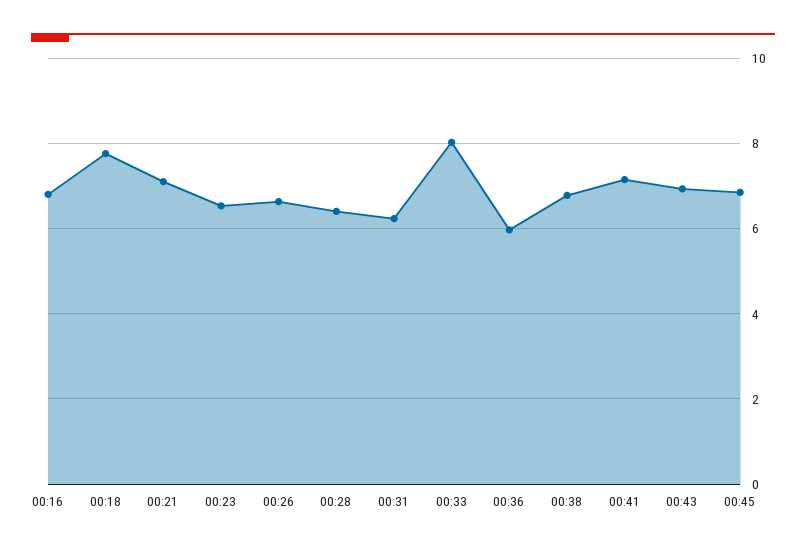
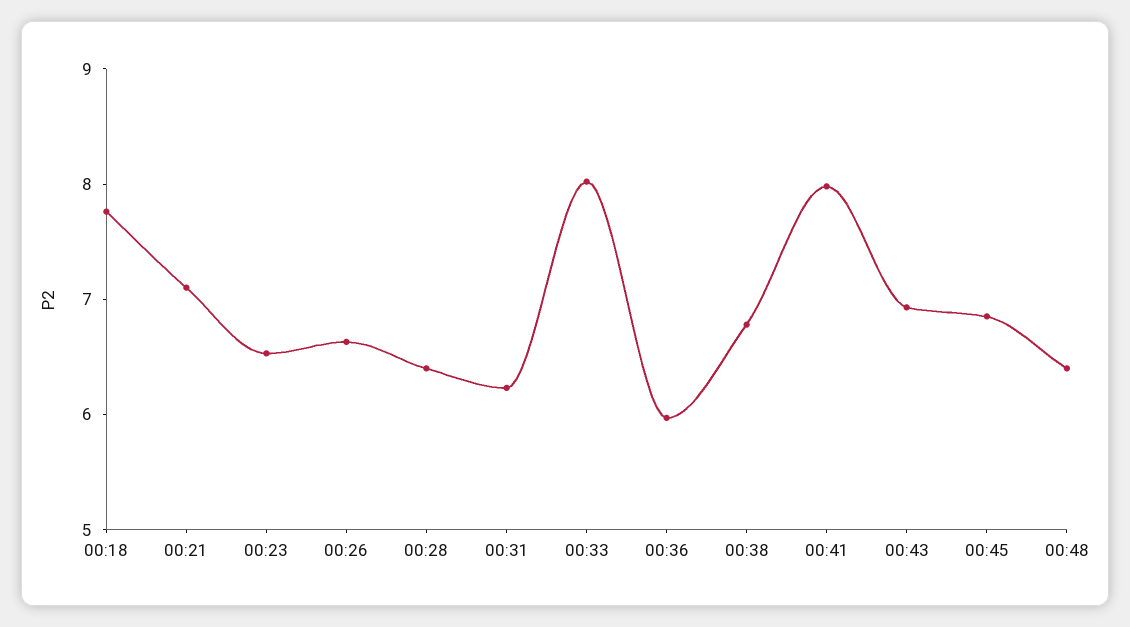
00:16: 6.8 -> none
00:41: 7.2 -> 8
00:48: none -> 6.4

